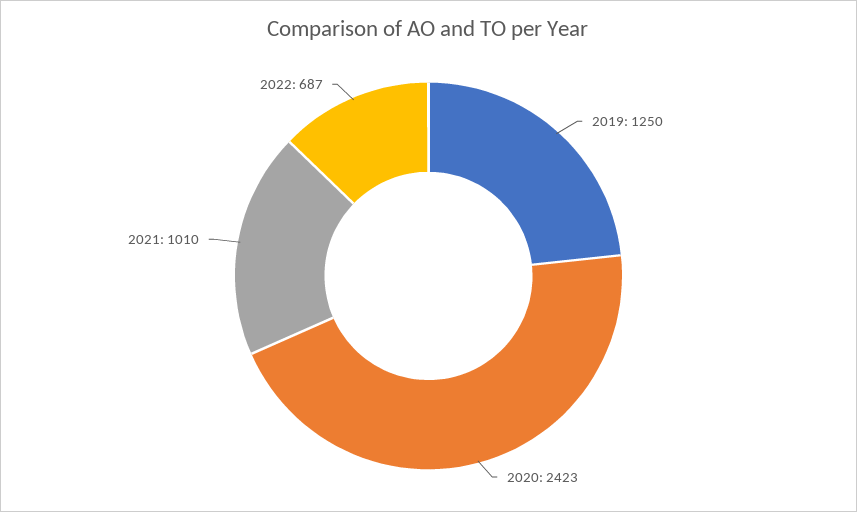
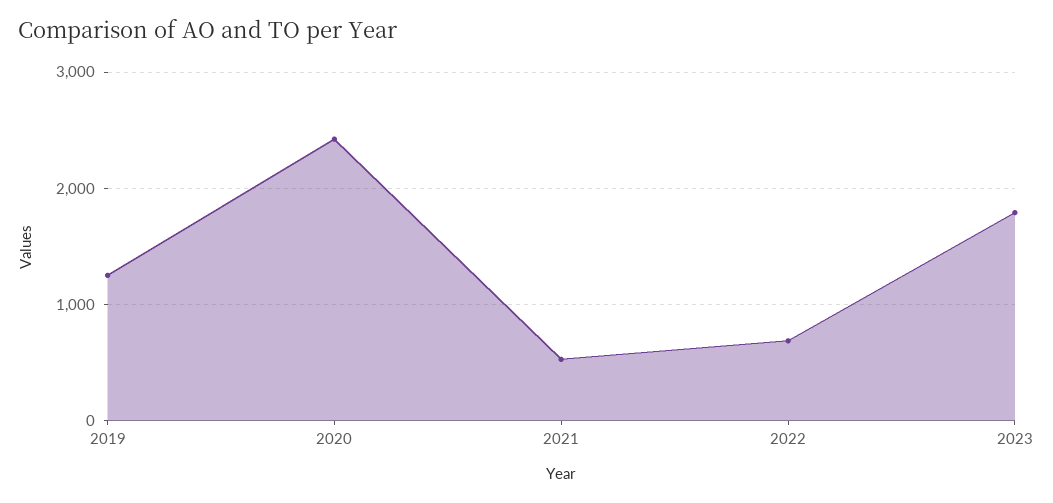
2021: 1010 -> 500
2023: none -> 1800

